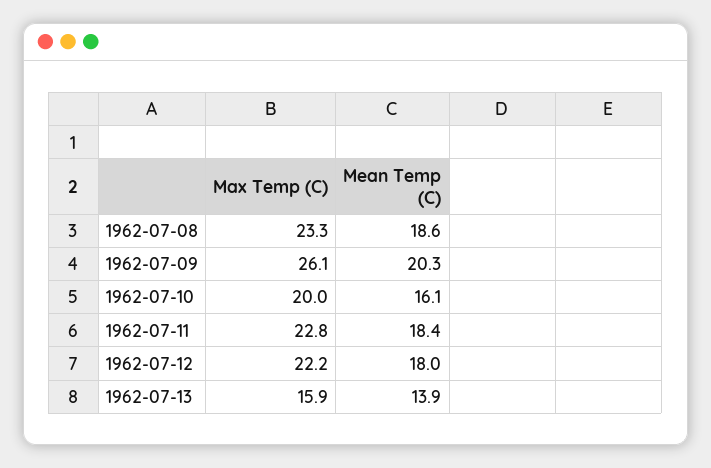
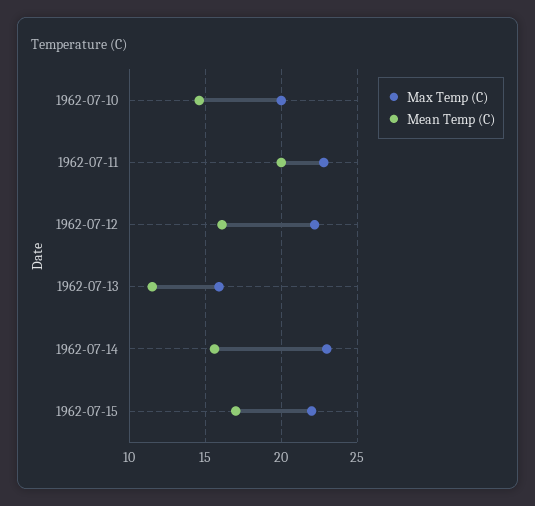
Max Temp (C), 1962-07-08: 23.3 -> none
Mean Temp (C), 1962-07-08: 18.6 -> none
Max Temp (C), 1962-07-09: 26.1 -> none
Mean Temp (C), 1962-07-09: 20.3 -> none
Mean Temp (C), 1962-07-10: 16.1 -> 14.5
Mean Temp (C), 1962-07-11: 18.4 -> 20
Mean Temp (C), 1962-07-12: 18 -> 16
Mean Temp (C), 1962-07-13: 13.9 -> 11.5
Max Temp (C), 1962-07-14: none -> 23
Mean Temp (C), 1962-07-14: none -> 15.5
Max Temp (C), 1962-07-15: none -> 22
Mean Temp (C), 1962-07-15: none -> 17

